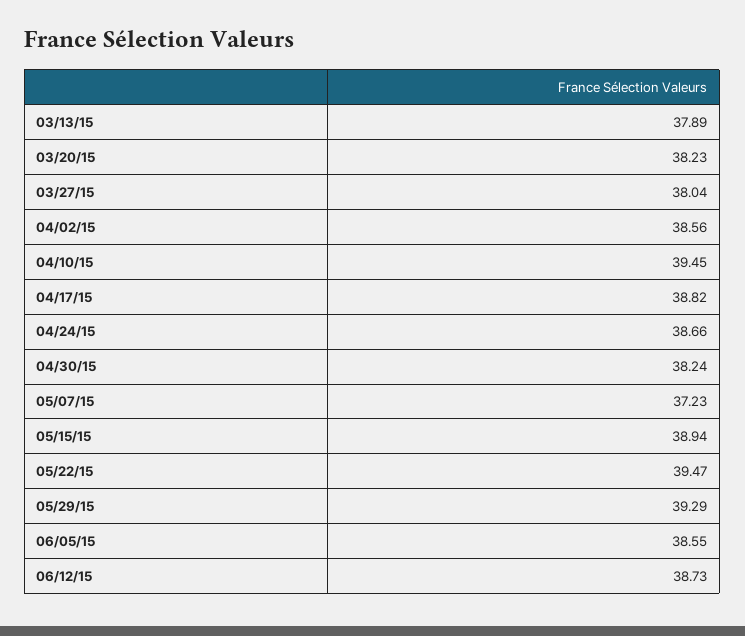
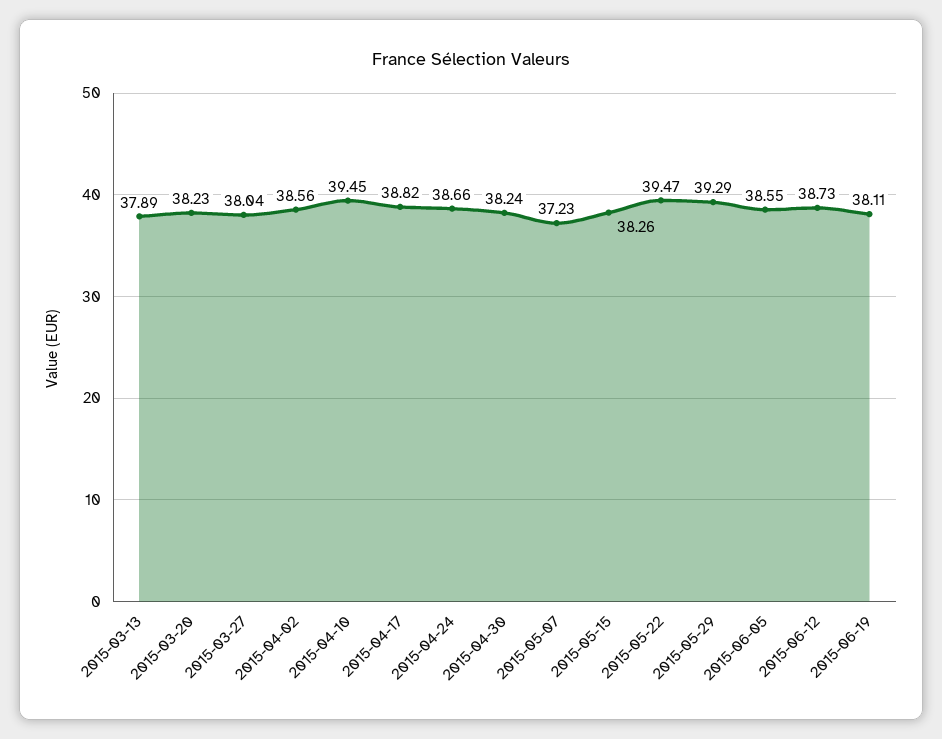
05/15/15: 38.94 -> 38.26
2015-06-19: none -> 38.11

